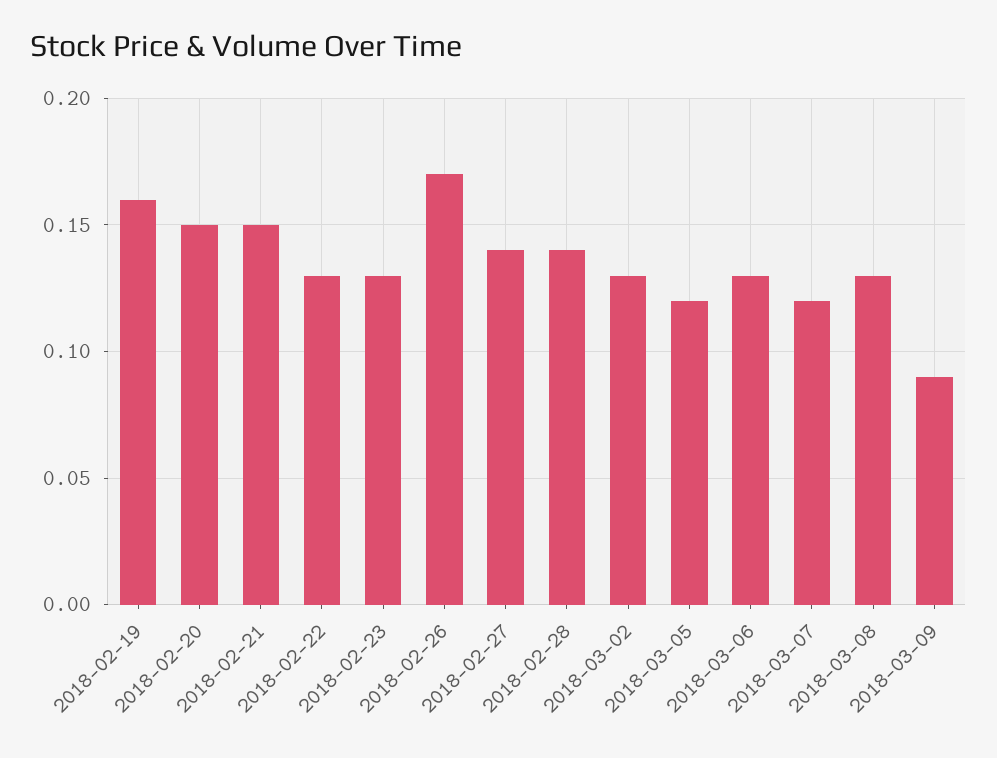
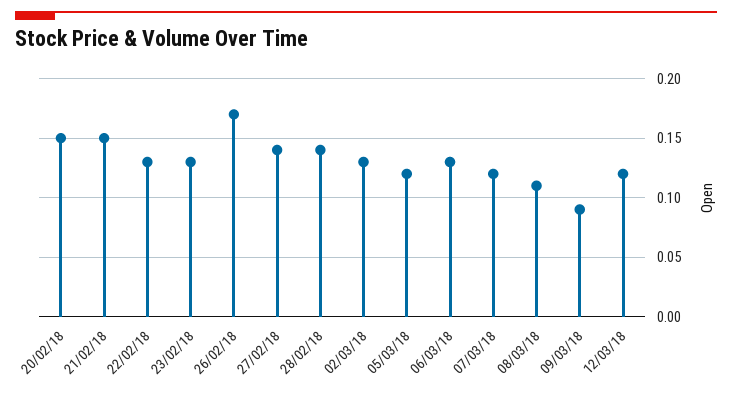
2018-02-19: 0.16 -> none
2018-03-08: 0.13 -> 0.11
12/03/18: none -> 0.12

